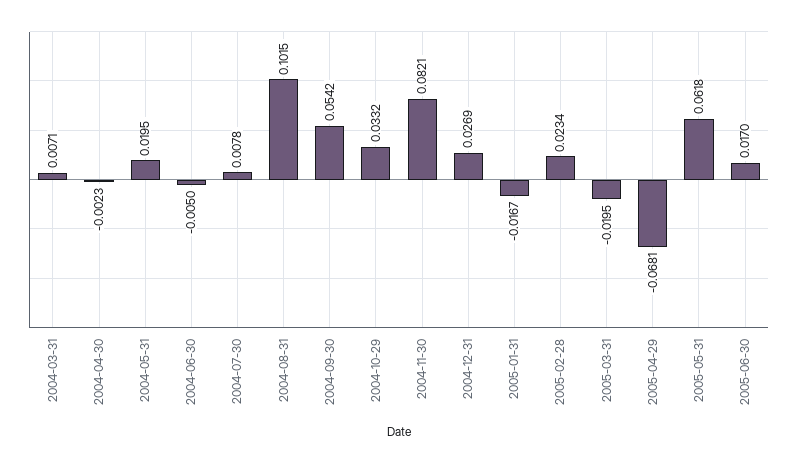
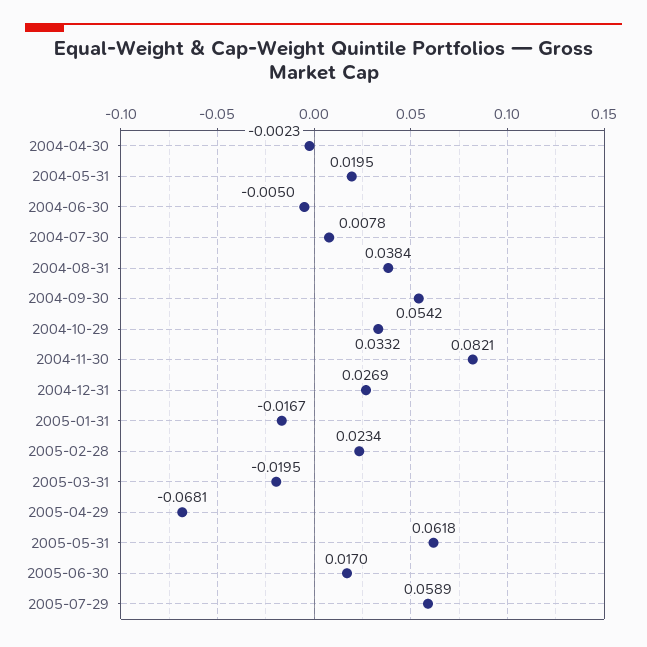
2004-03-31: 0.0071 -> none
2004-08-31: 0.1015 -> 0.0384
2005-07-29: none -> 0.0589

